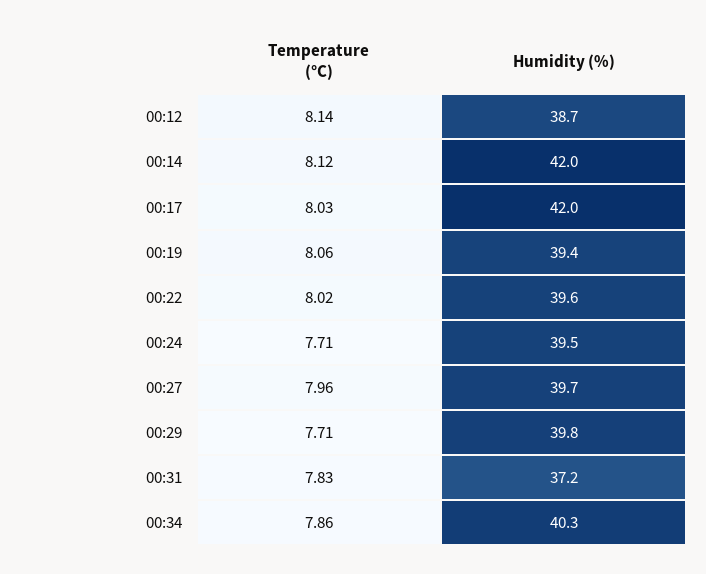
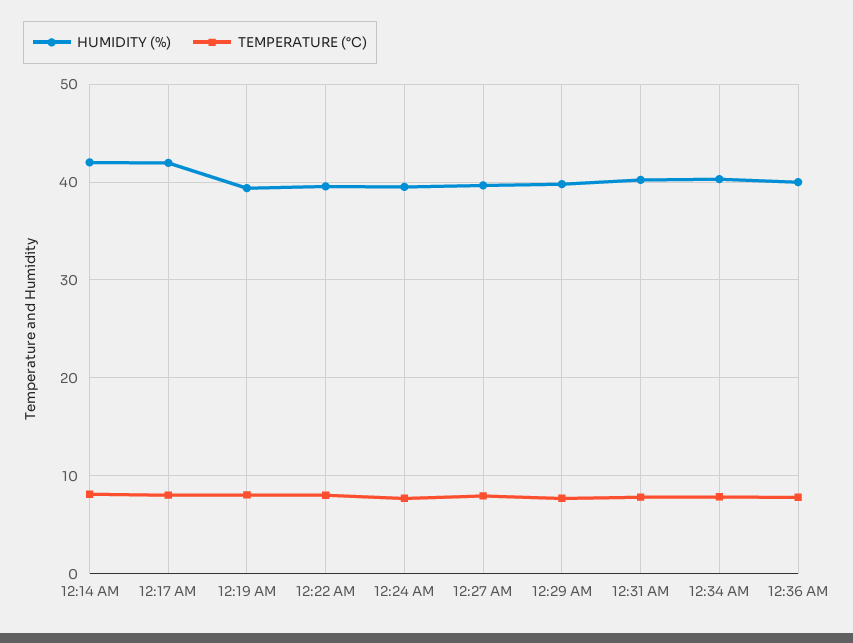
Temperature (°C), 00:12: 8.14 -> none
Humidity (%), 00:12: 38.7 -> none
Humidity (%), 00:31: 37.2 -> 40
Humidity (%), 12:36 AM: none -> 40
Temperature (°C), 12:36 AM: none -> 8

